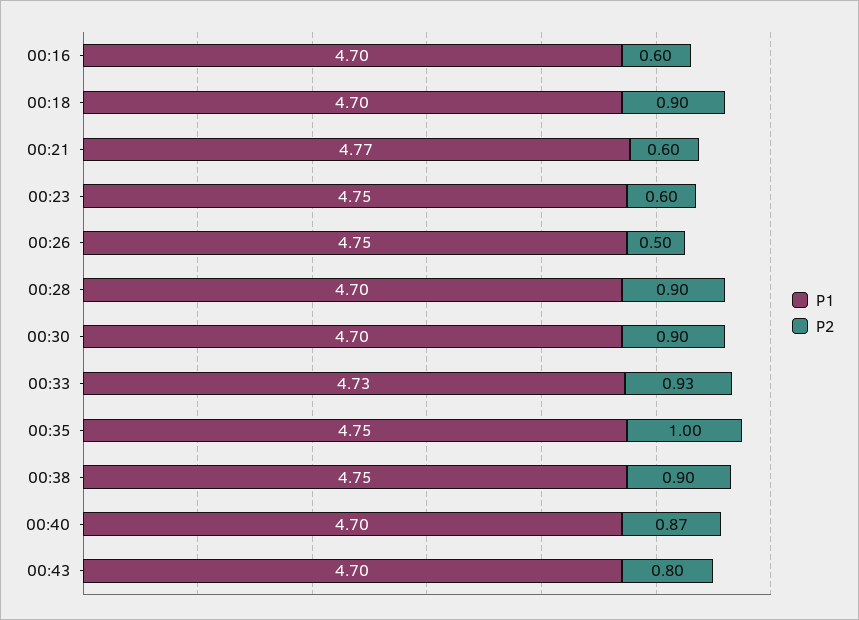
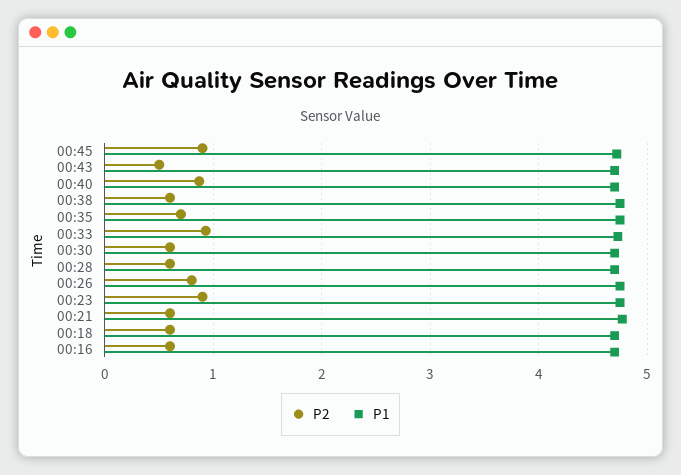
P2, 00:18: 0.9 -> 0.6
P2, 00:23: 0.6 -> 0.9
P2, 00:26: 0.5 -> 0.8
P2, 00:28: 0.9 -> 0.6
P2, 00:30: 0.9 -> 0.6
P2, 00:35: 1 -> 0.7
P2, 00:38: 0.9 -> 0.6
P2, 00:43: 0.8 -> 0.5
P2, 00:45: none -> 0.9
P1, 00:45: none -> 4.7

